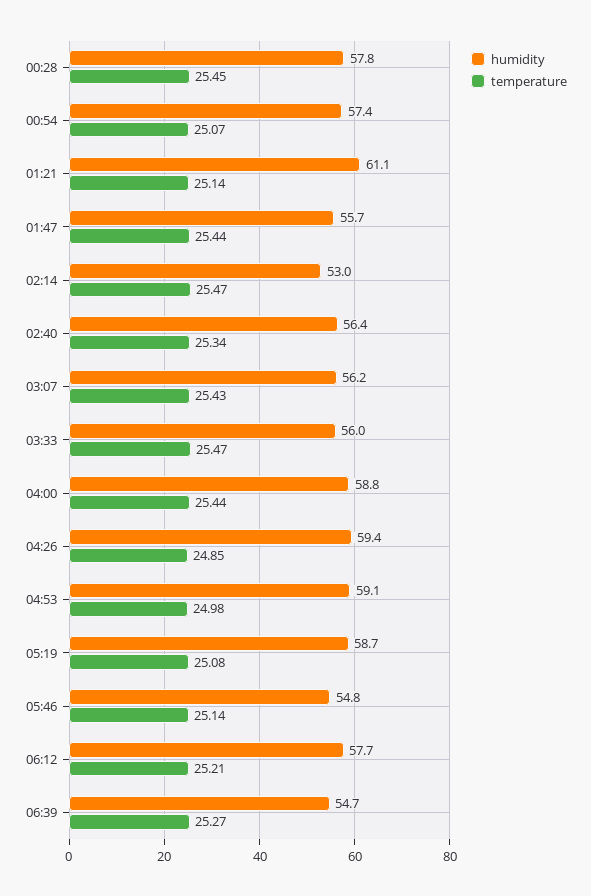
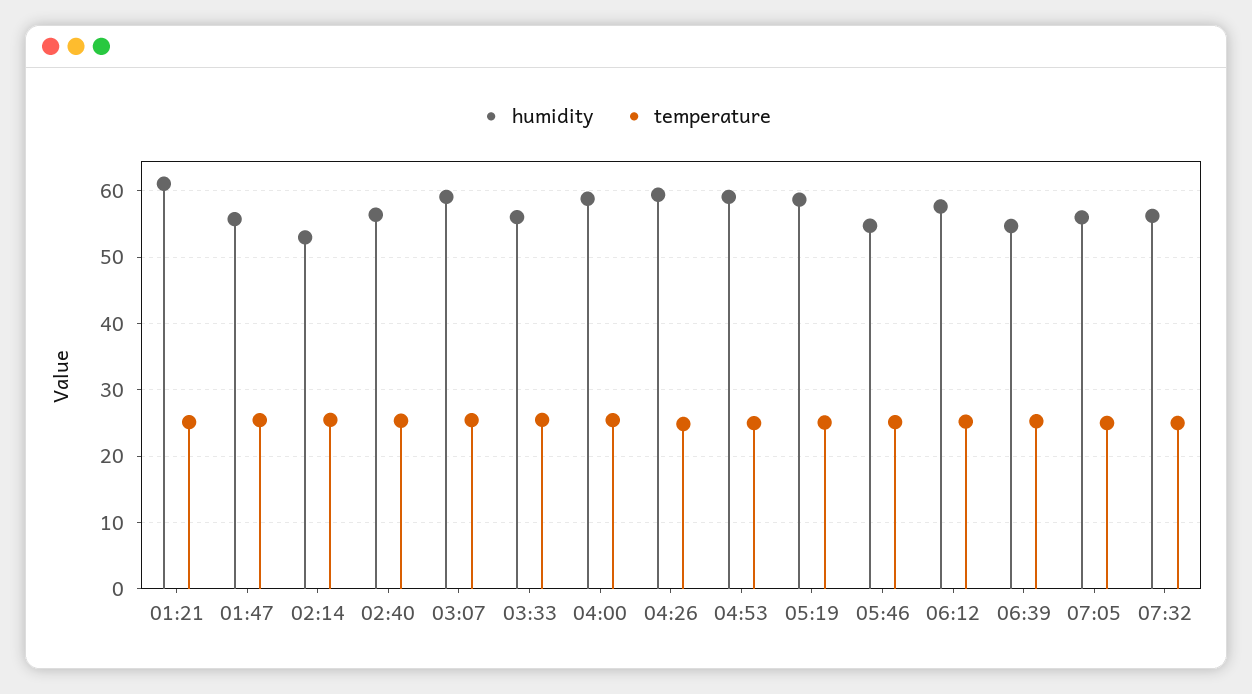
humidity, 00:28: 57.8 -> none
temperature, 00:28: 25.45 -> none
humidity, 00:54: 57.4 -> none
temperature, 00:54: 25.07 -> none
humidity, 03:07: 56.2 -> 59
humidity, 07:05: none -> 56
temperature, 07:05: none -> 25
humidity, 07:32: none -> 56
temperature, 07:32: none -> 25

